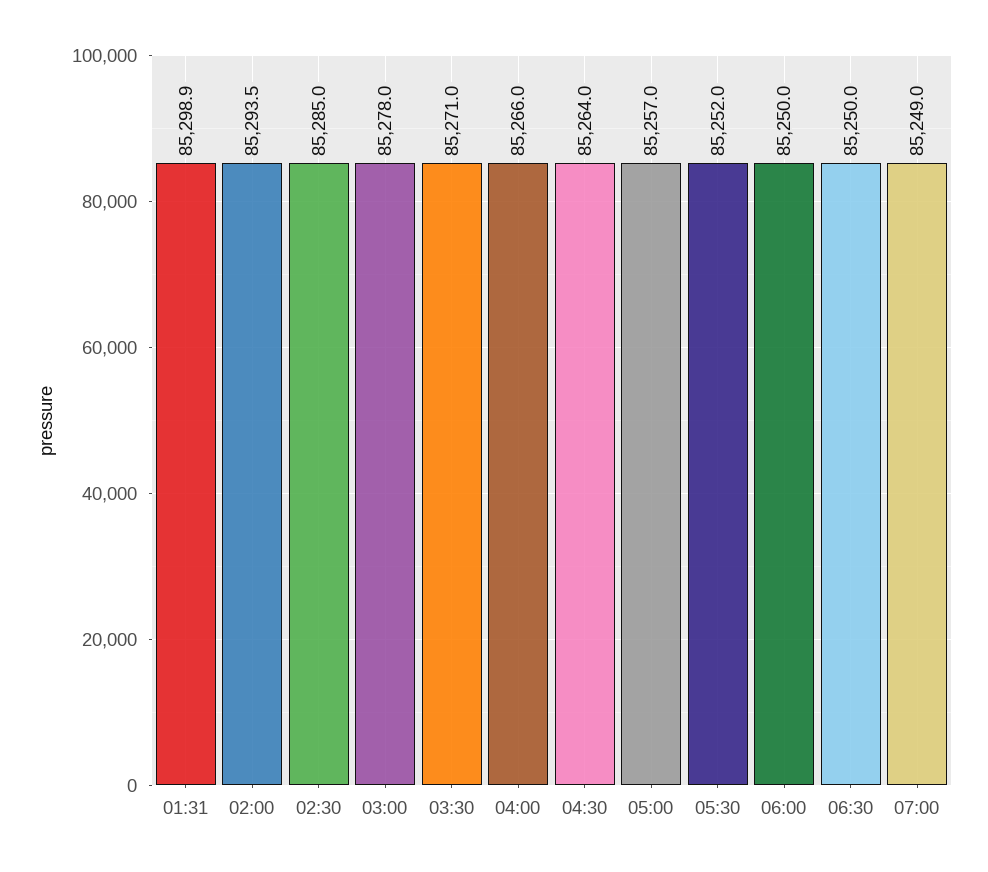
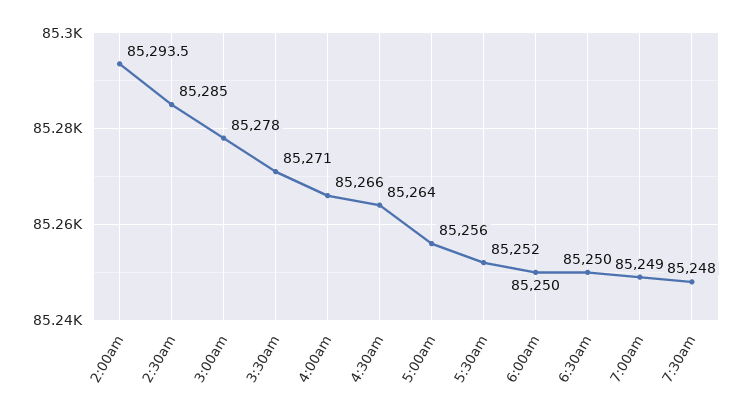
01:31: 85298.9 -> none
05:00: 85257 -> 85256
7:30am: none -> 85248

